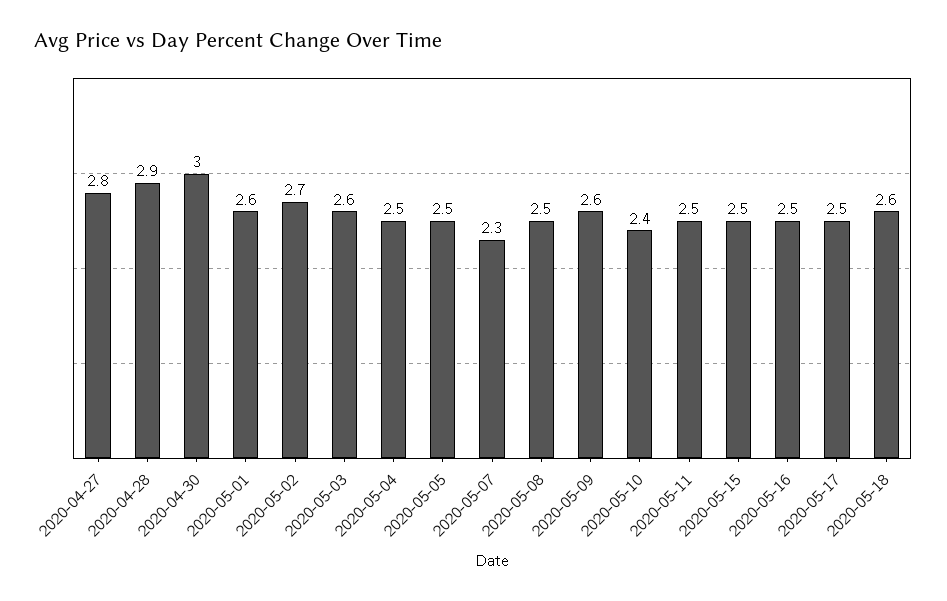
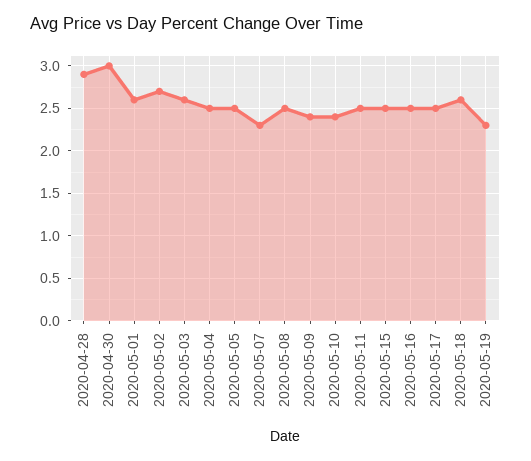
2020-04-27: 2.8 -> none
2020-05-09: 2.6 -> 2.4
2020-05-19: none -> 2.3

